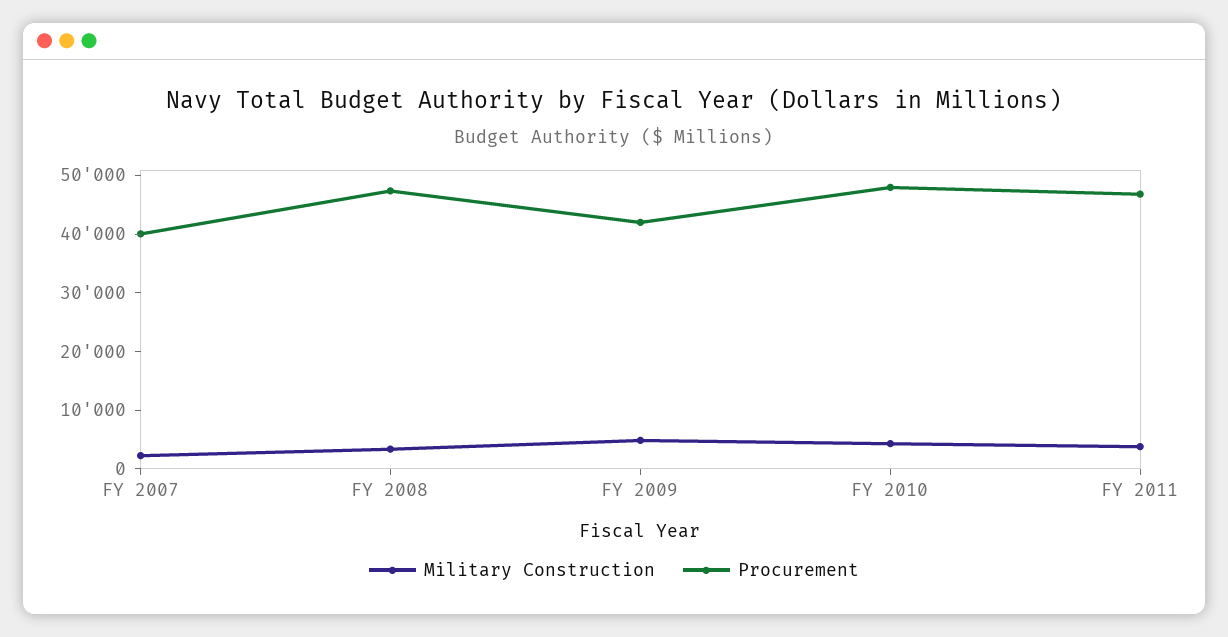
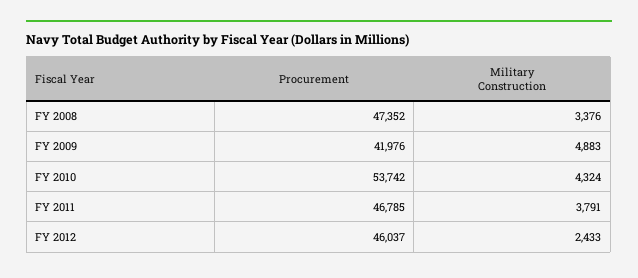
Military Construction, FY 2007: 2000 -> none
Procurement, FY 2007: 40000 -> none
Procurement, FY 2010: 48000 -> 53742
Procurement, FY 2012: none -> 46037
Military Construction, FY 2012: none -> 2433

